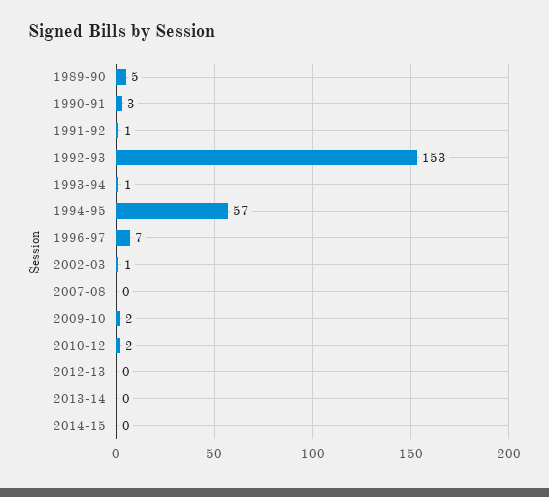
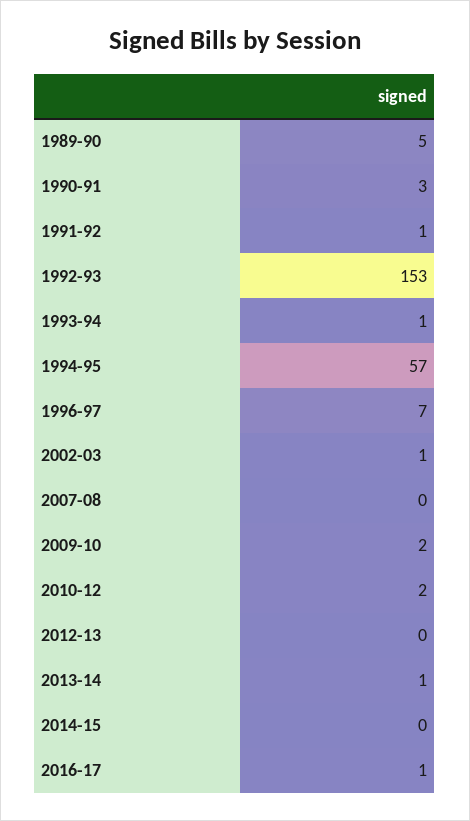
2013-14: 0 -> 1
2016-17: none -> 1

